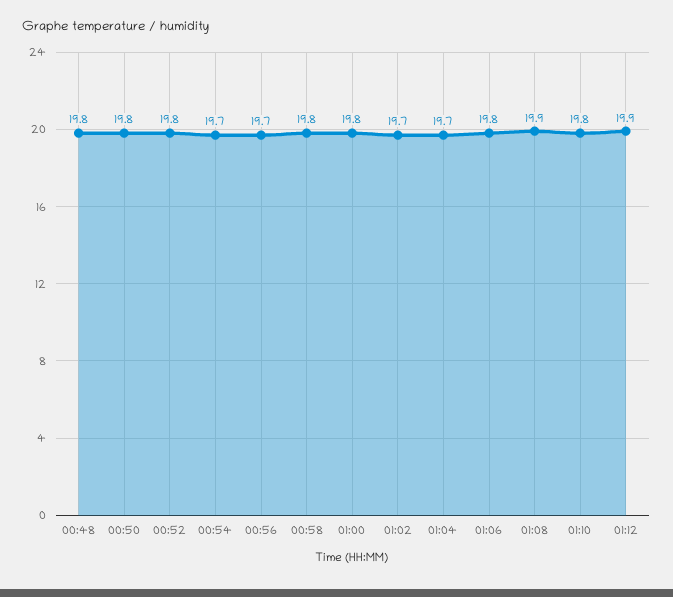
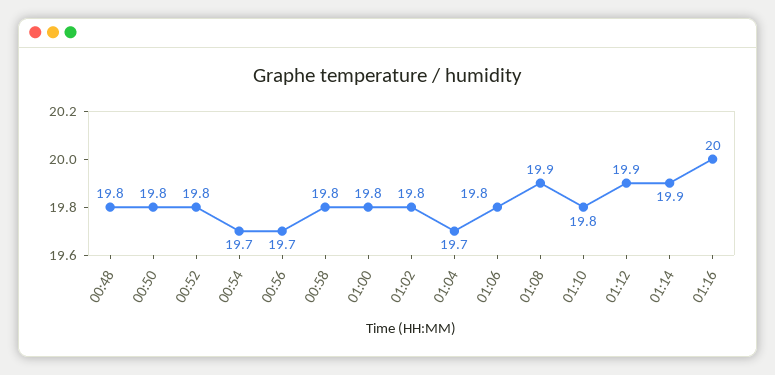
01:02: 19.7 -> 19.8
01:14: none -> 19.9
01:16: none -> 20

